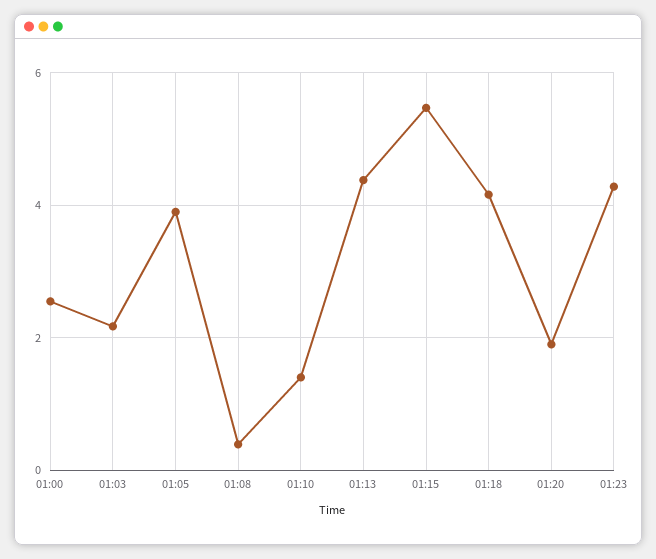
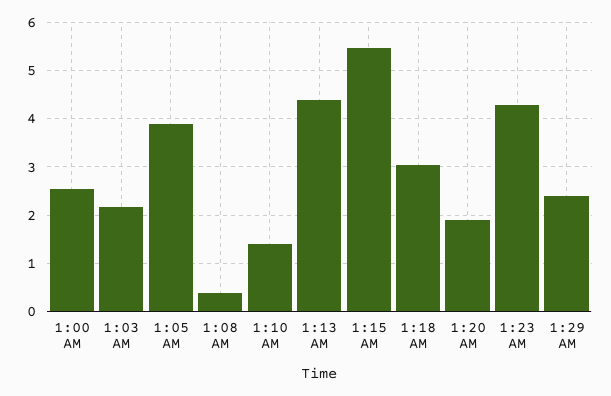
01:18: 4.2 -> 3
1:29 AM: none -> 2.4

